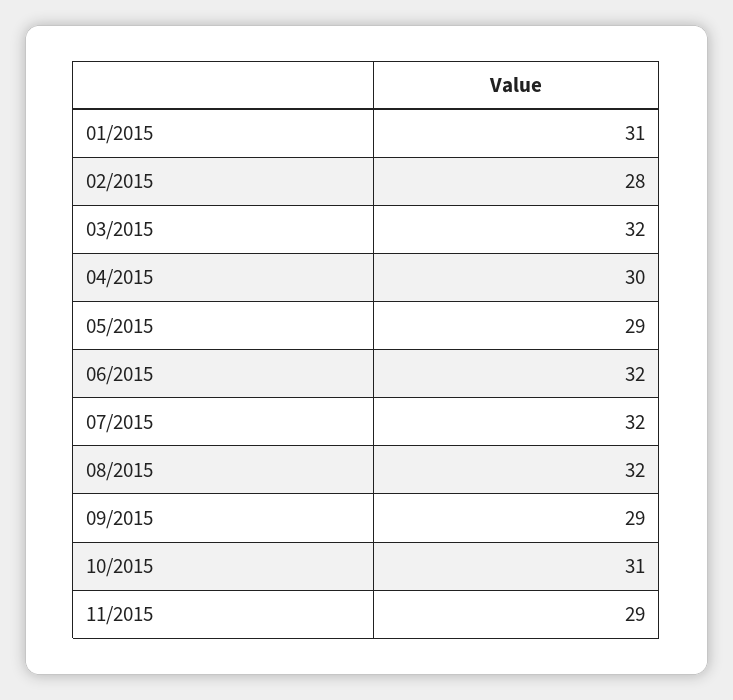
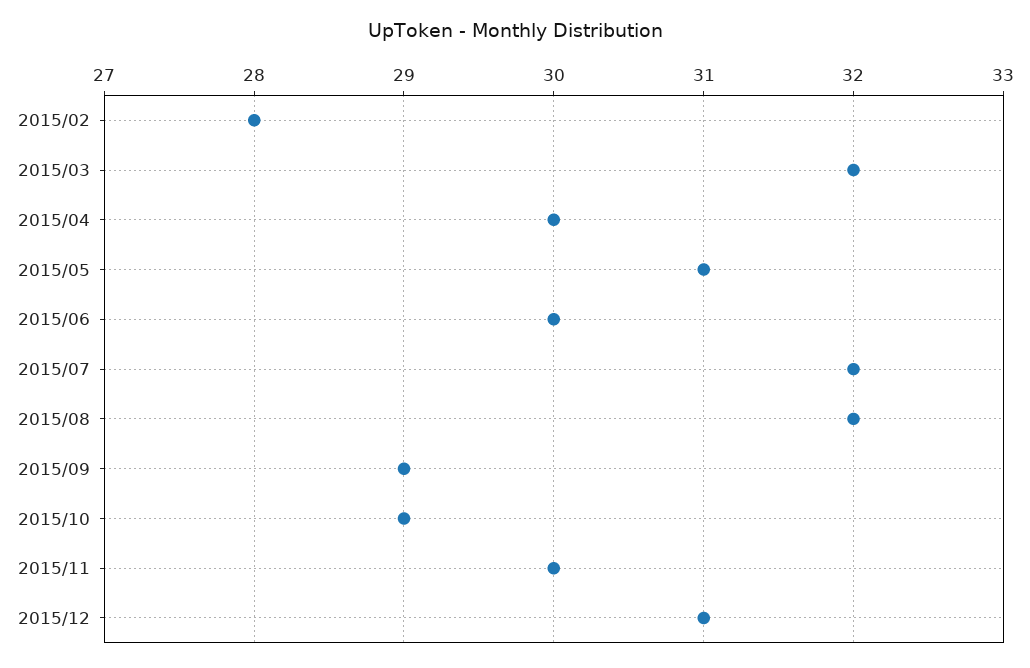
01/2015: 31 -> none
05/2015: 29 -> 31
06/2015: 32 -> 30
10/2015: 31 -> 29
11/2015: 29 -> 30
2015/12: none -> 31

